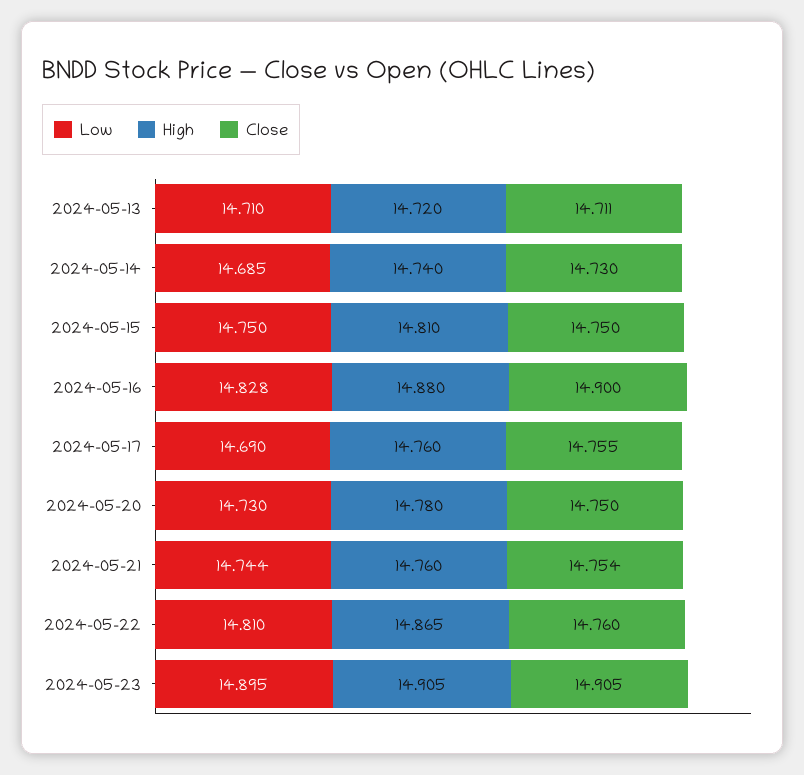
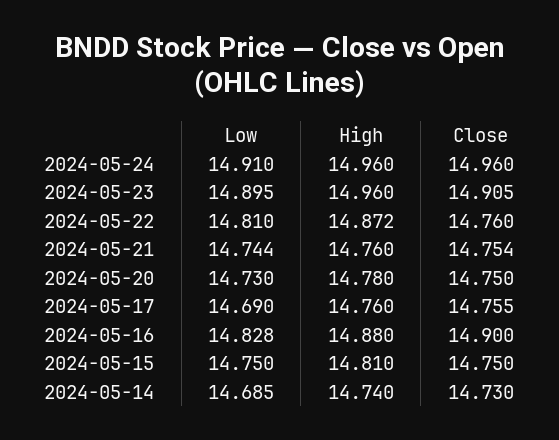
Low, 2024-05-13: 14.71 -> none
High, 2024-05-13: 14.72 -> none
Close, 2024-05-13: 14.711 -> none
High, 2024-05-22: 14.865 -> 14.872
High, 2024-05-23: 14.905 -> 14.96
Low, 2024-05-24: none -> 14.91
High, 2024-05-24: none -> 14.96
Close, 2024-05-24: none -> 14.96

